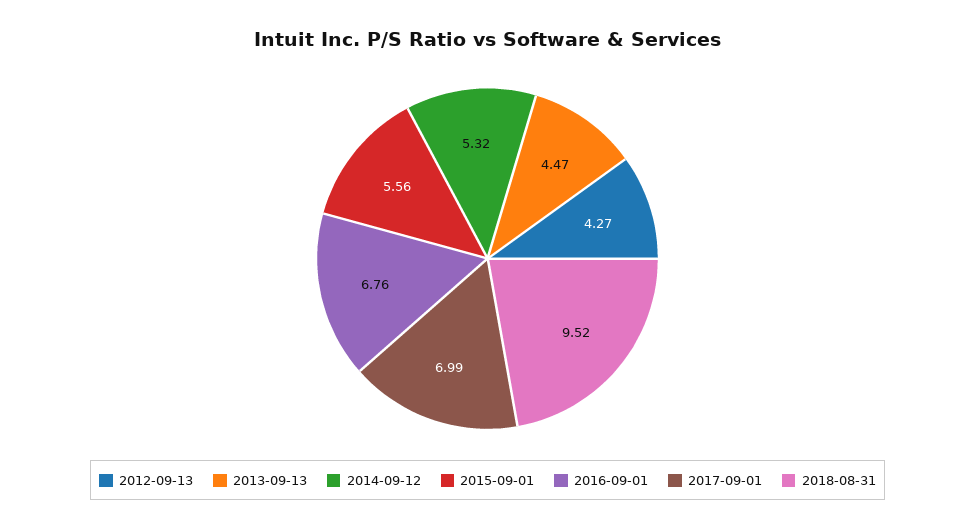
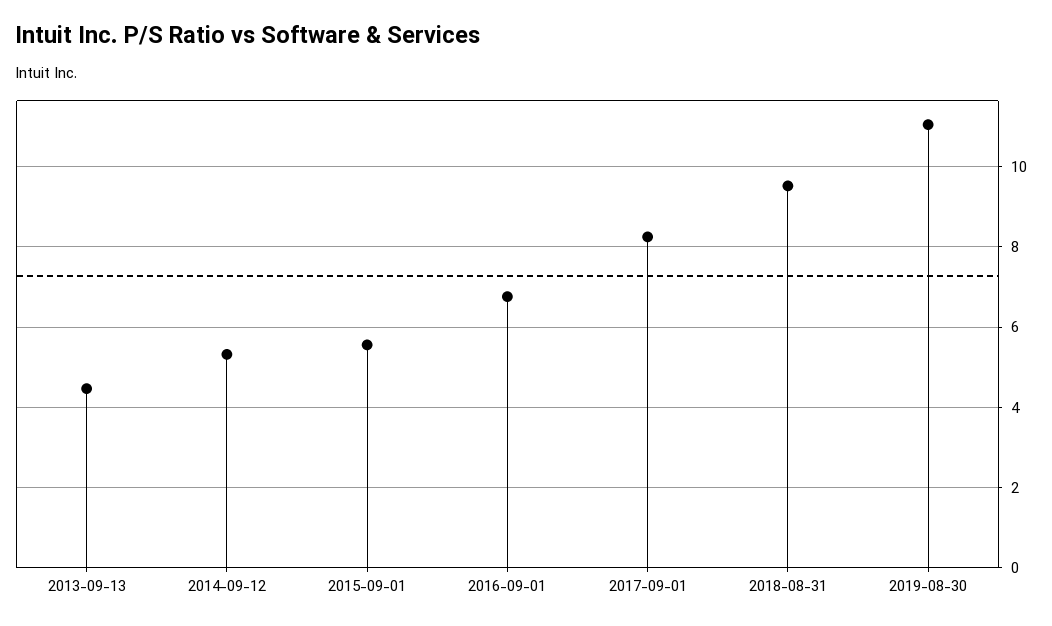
2012-09-13: 4.27 -> none
2017-09-01: 6.99 -> 8.2
2019-08-30: none -> 11

